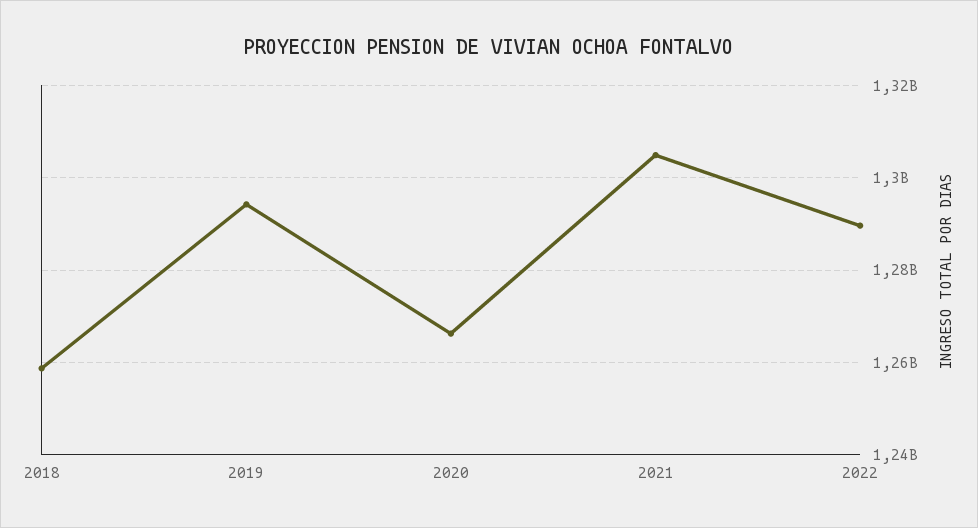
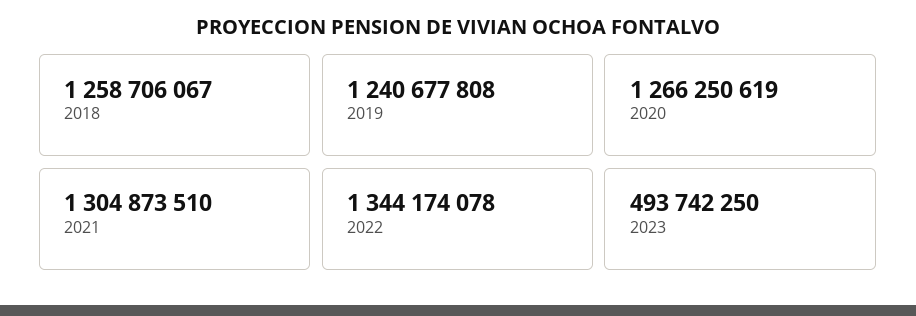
2019: 1294000000 -> 1240677808
2022: 1290000000 -> 1344174078
2023: none -> 493742250

